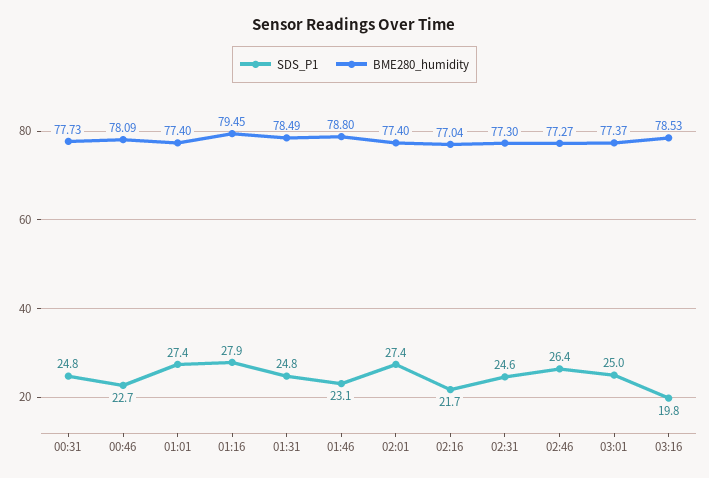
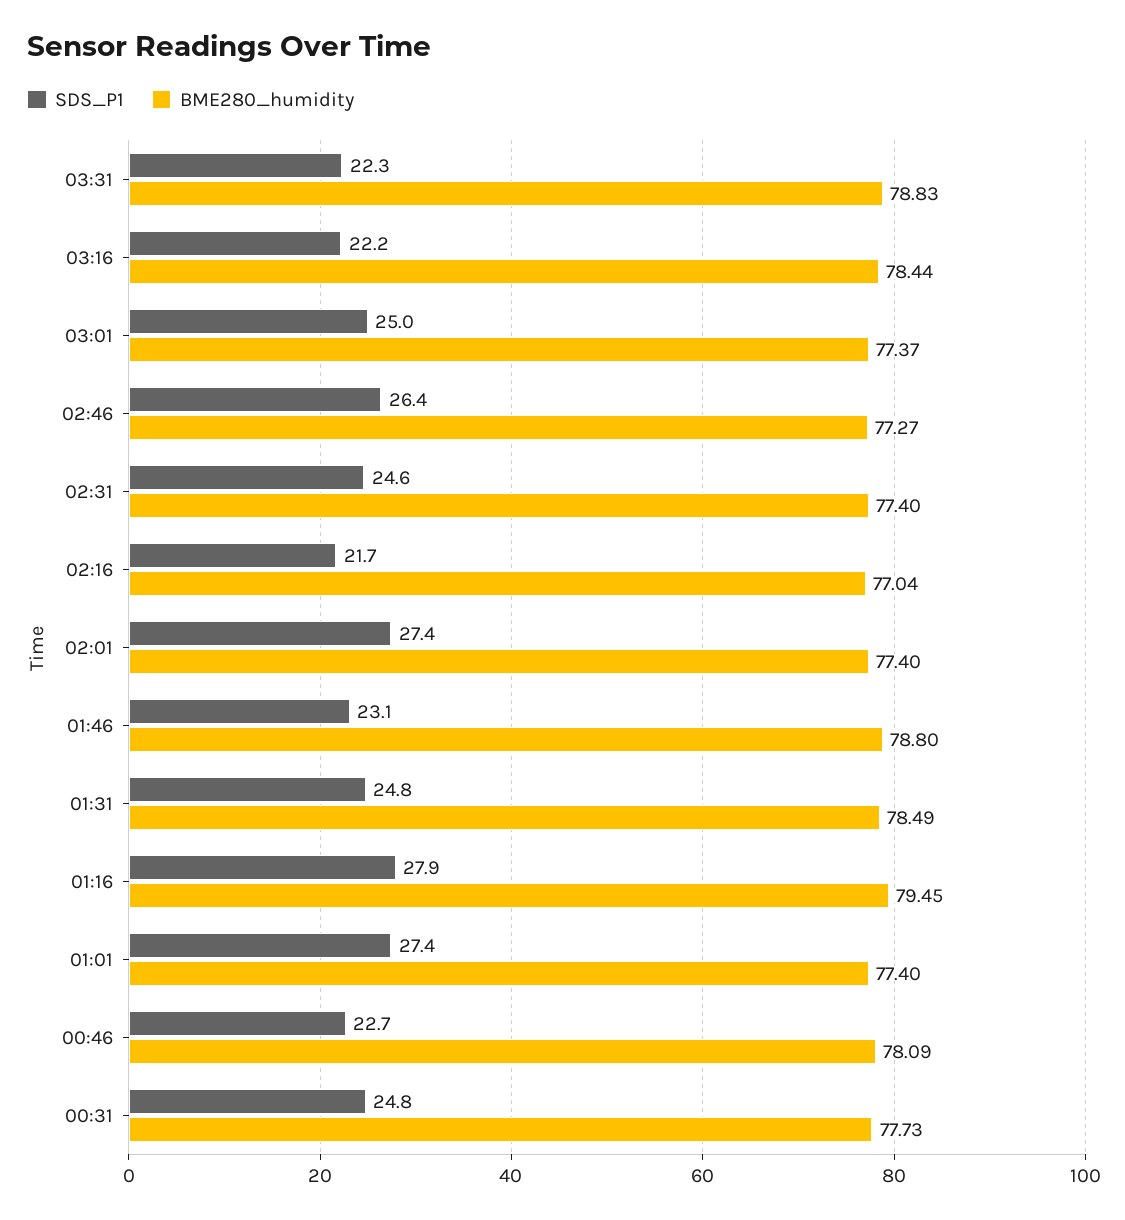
BME280_humidity, 02:31: 77.3 -> 77.4
SDS_P1, 03:16: 19.8 -> 22.2
BME280_humidity, 03:16: 78.53 -> 78.44
SDS_P1, 03:31: none -> 22.3
BME280_humidity, 03:31: none -> 78.83

